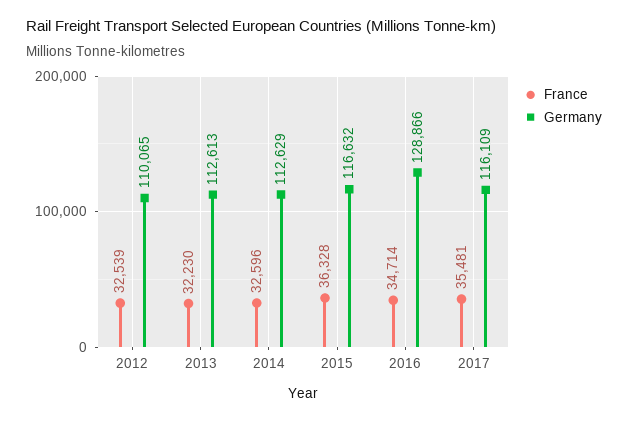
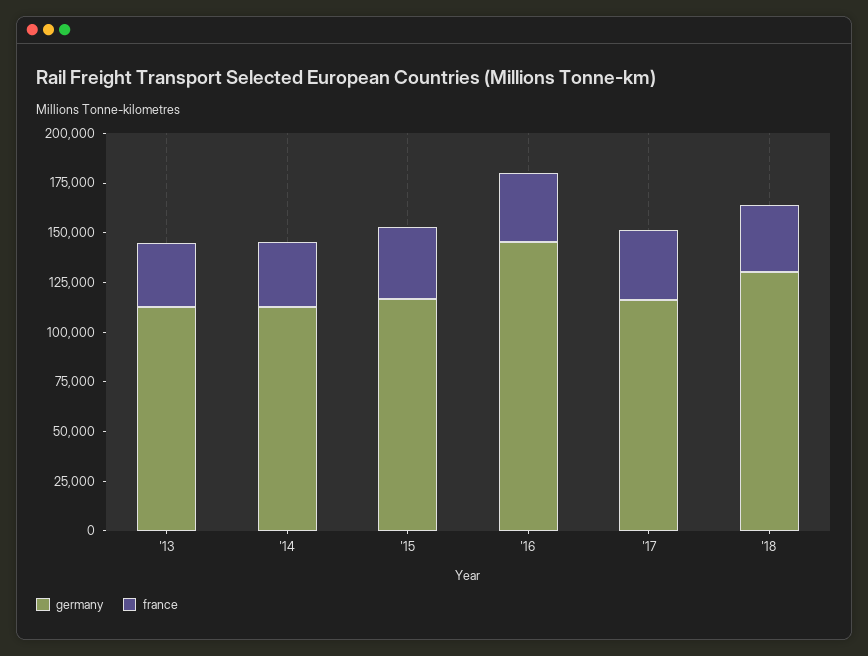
France, 2012: 32539 -> none
Germany, 2012: 110065 -> none
Germany, 2016: 128866 -> 145000
Germany, '18: none -> 130000
France, '18: none -> 35000

